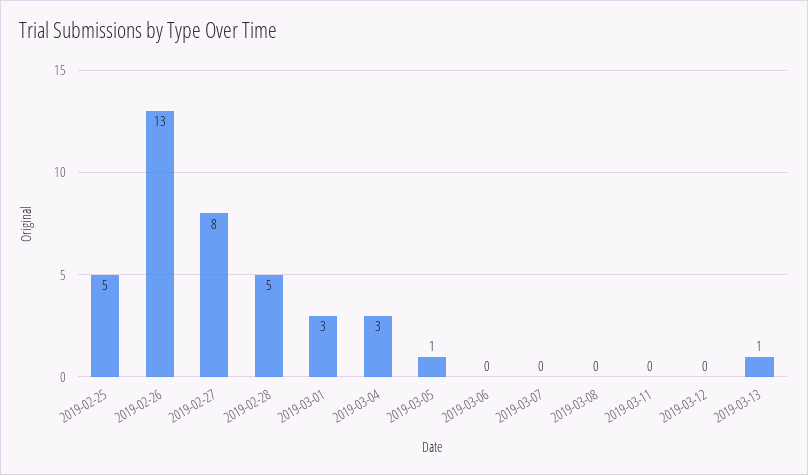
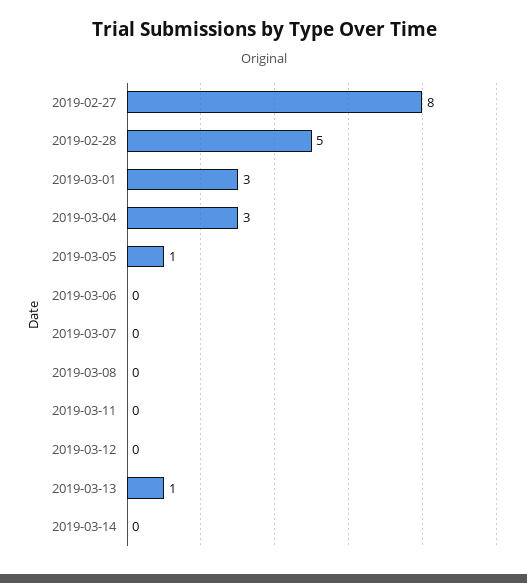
2019-02-25: 5 -> none
2019-02-26: 13 -> none
2019-03-14: none -> 0

